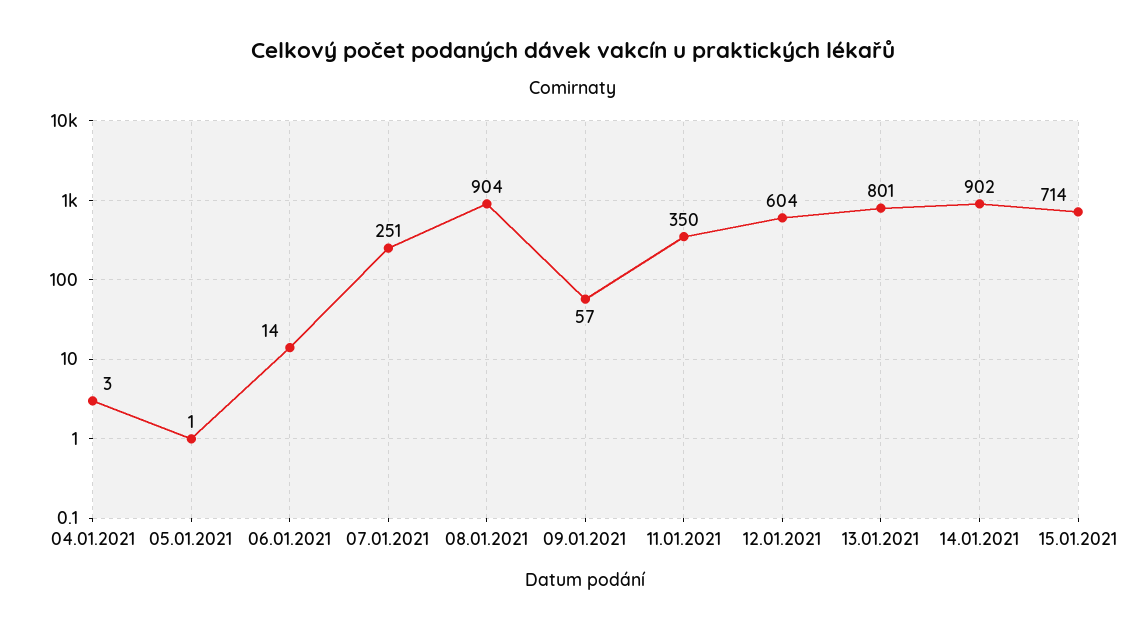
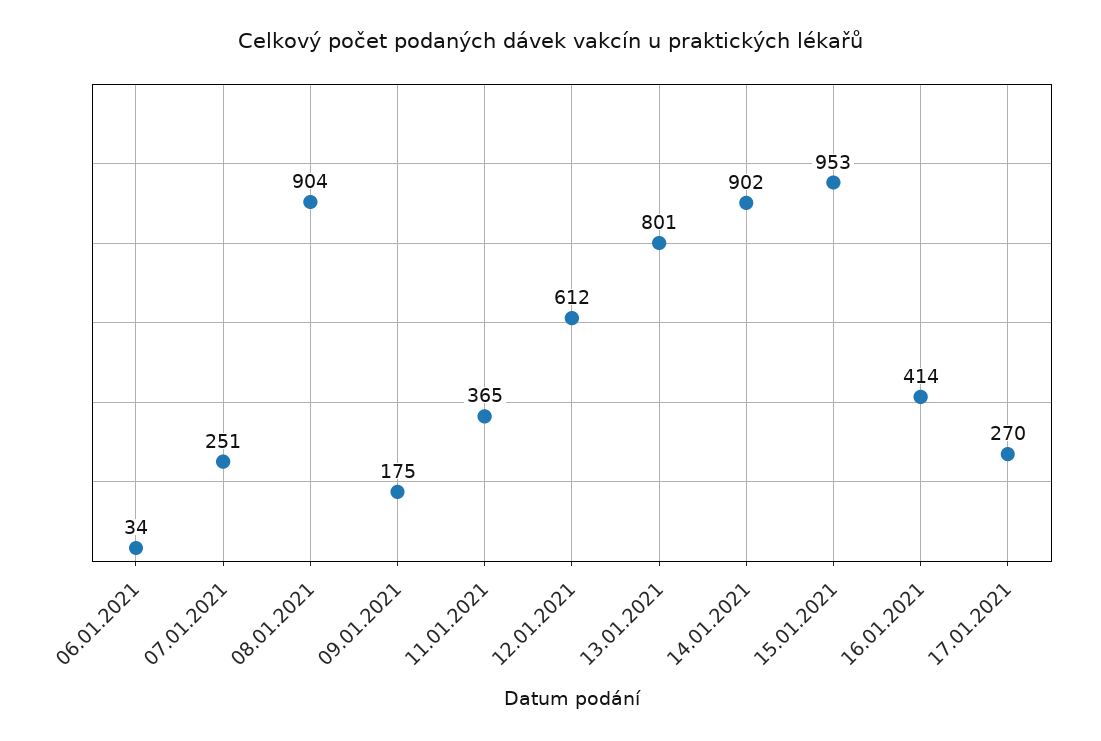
04.01.2021: 3 -> none
05.01.2021: 1 -> none
06.01.2021: 14 -> 34
09.01.2021: 57 -> 175
11.01.2021: 350 -> 365
12.01.2021: 604 -> 612
15.01.2021: 714 -> 953
16.01.2021: none -> 414
17.01.2021: none -> 270

